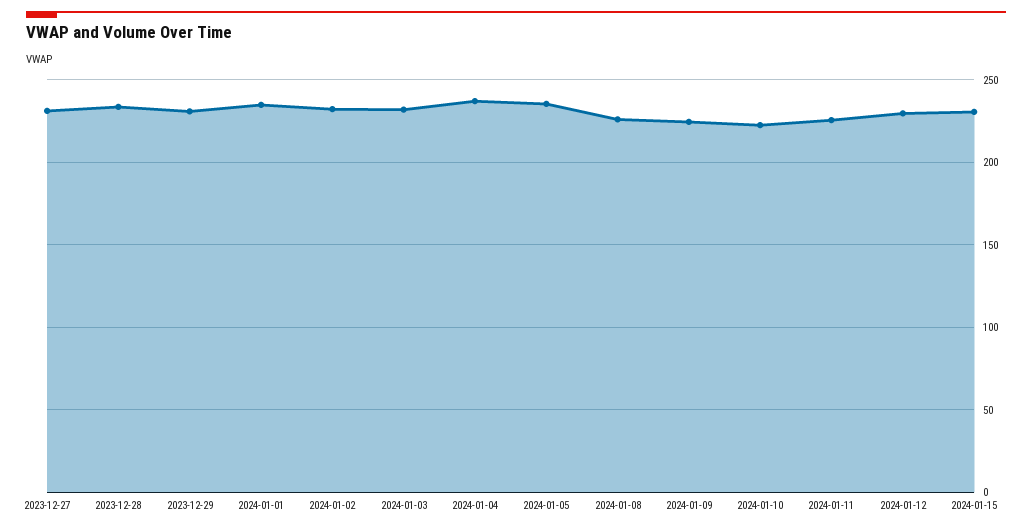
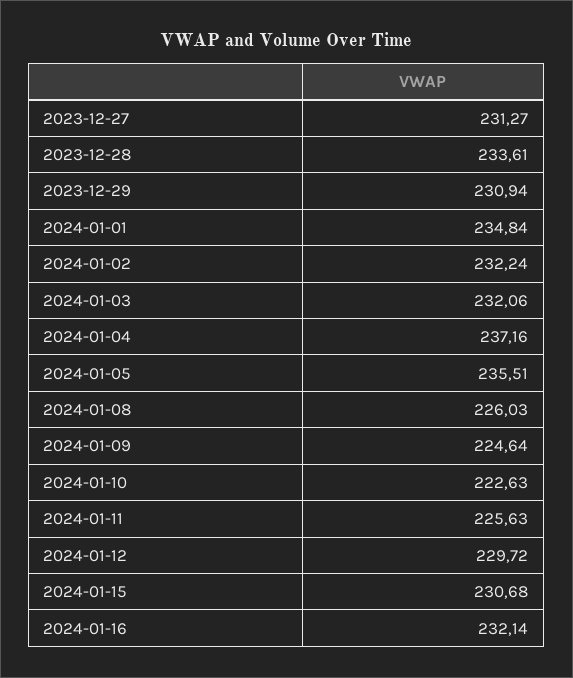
2024-01-16: none -> 232.14

